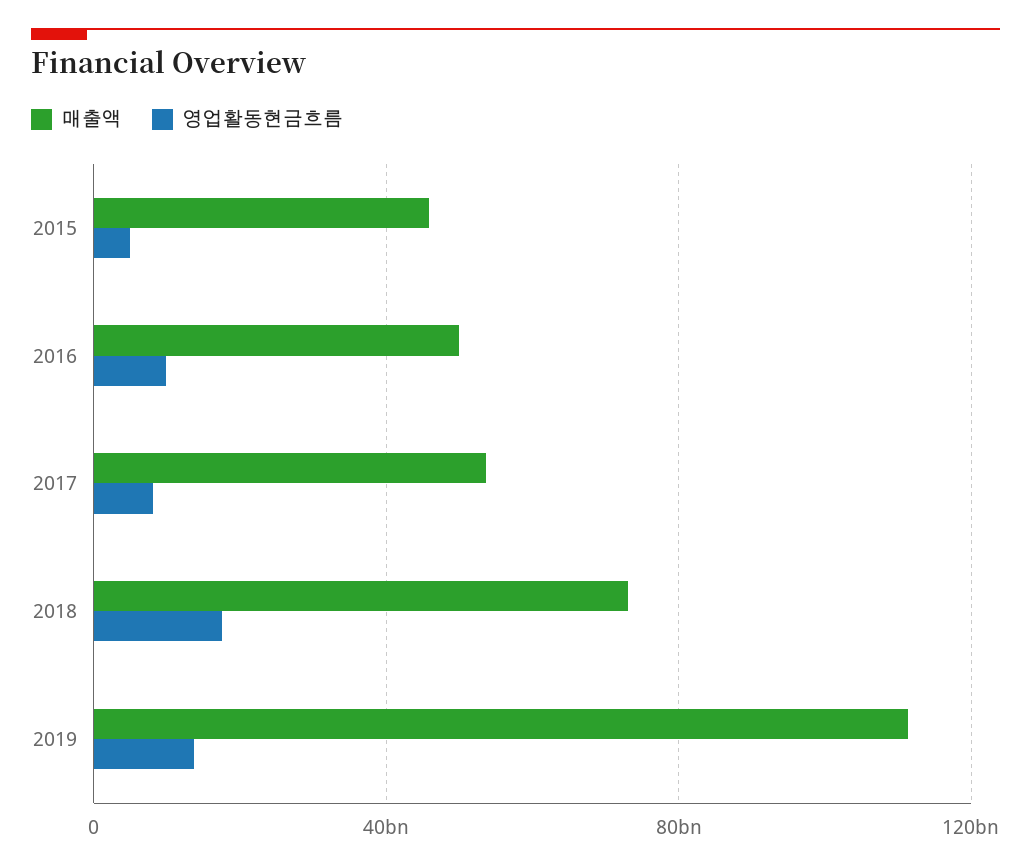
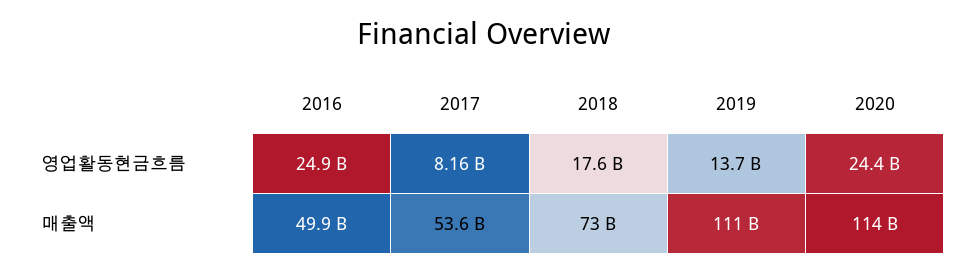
매출액, 2015: 45000000000 -> none
영업활동현금흐름, 2015: 5000000000 -> none
영업활동현금흐름, 2016: 10000000000 -> 24900000000
영업활동현금흐름, 2020: none -> 24400000000
매출액, 2020: none -> 114000000000

